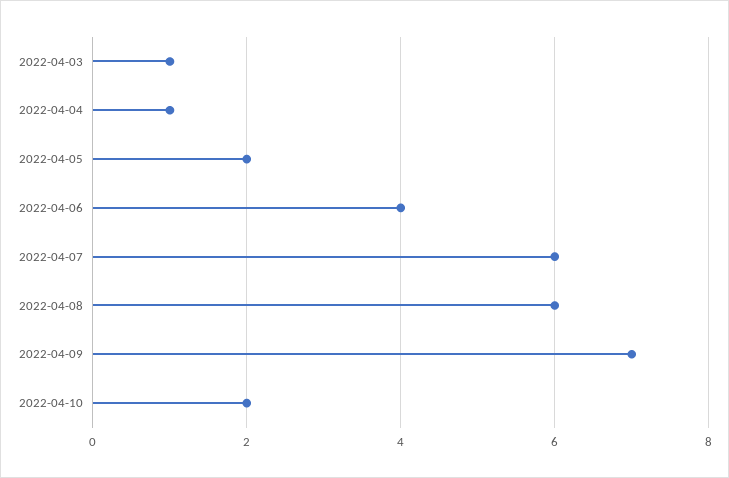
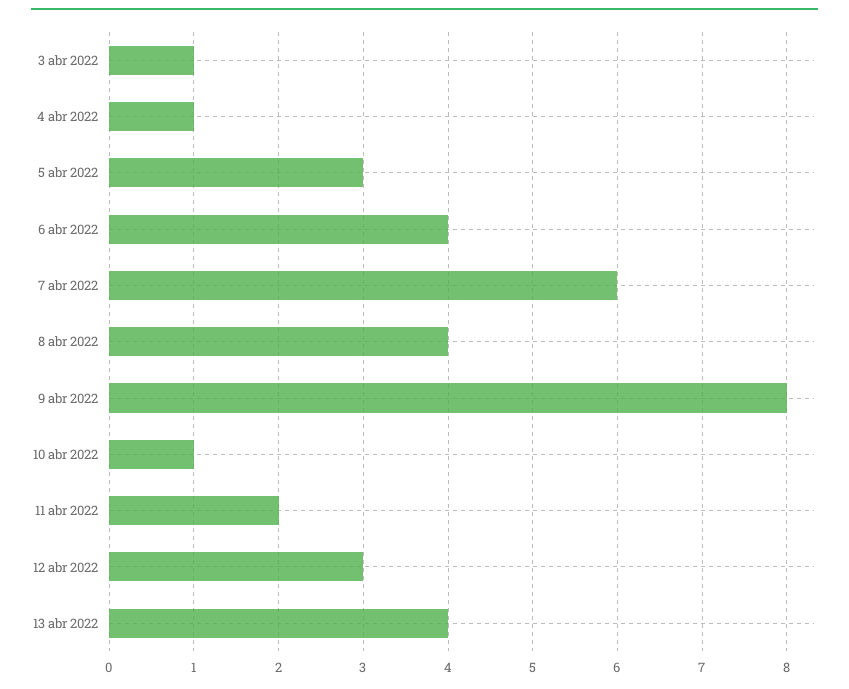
2022-04-05: 2 -> 3
2022-04-08: 6 -> 4
2022-04-09: 7 -> 8
2022-04-10: 2 -> 1
11 abr 2022: none -> 2
12 abr 2022: none -> 3
13 abr 2022: none -> 4

